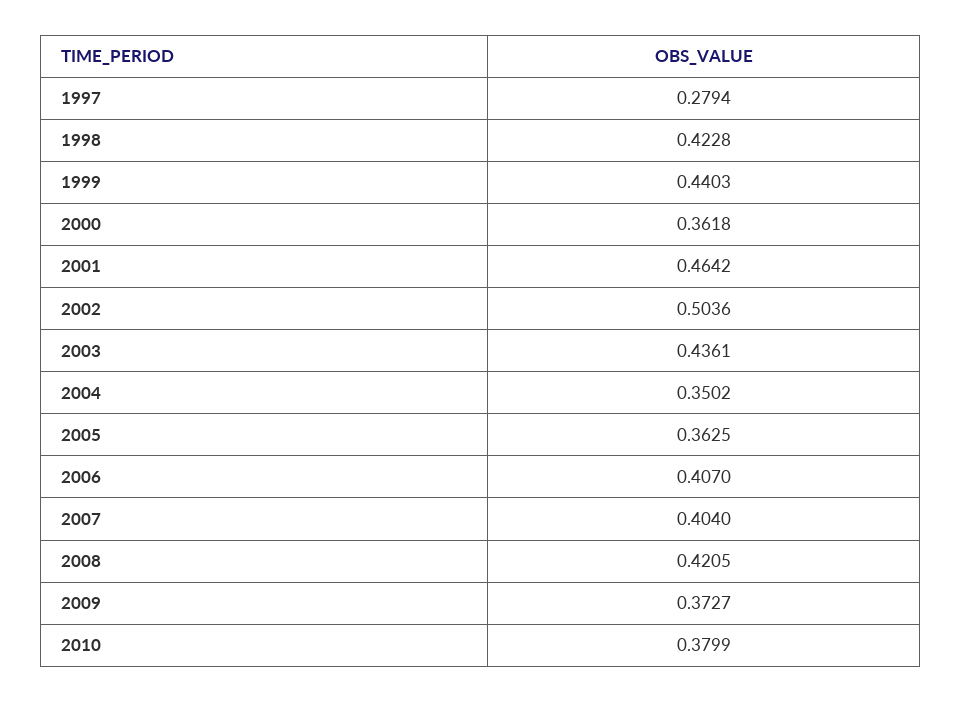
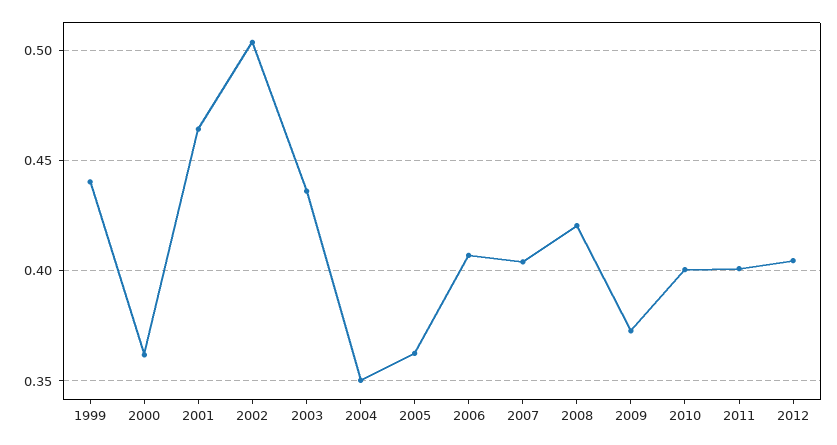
1997: 0.2794 -> none
1998: 0.4228 -> none
2010: 0.3799 -> 0.4
2011: none -> 0.4
2012: none -> 0.405

